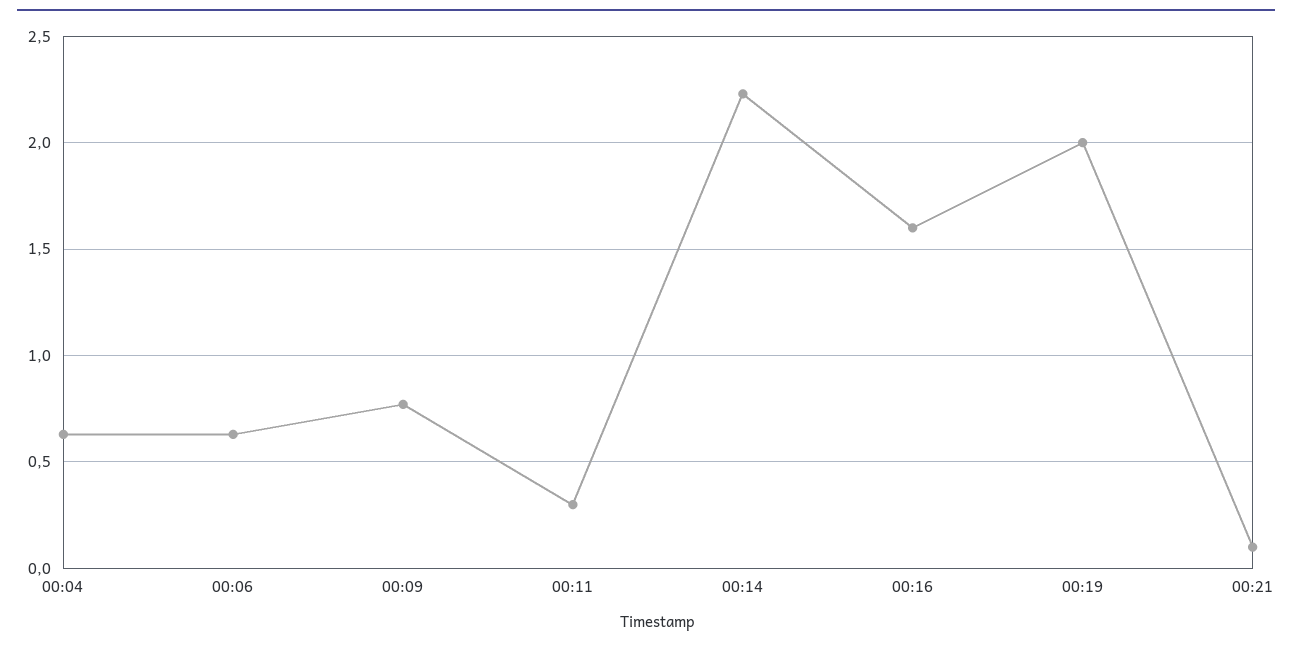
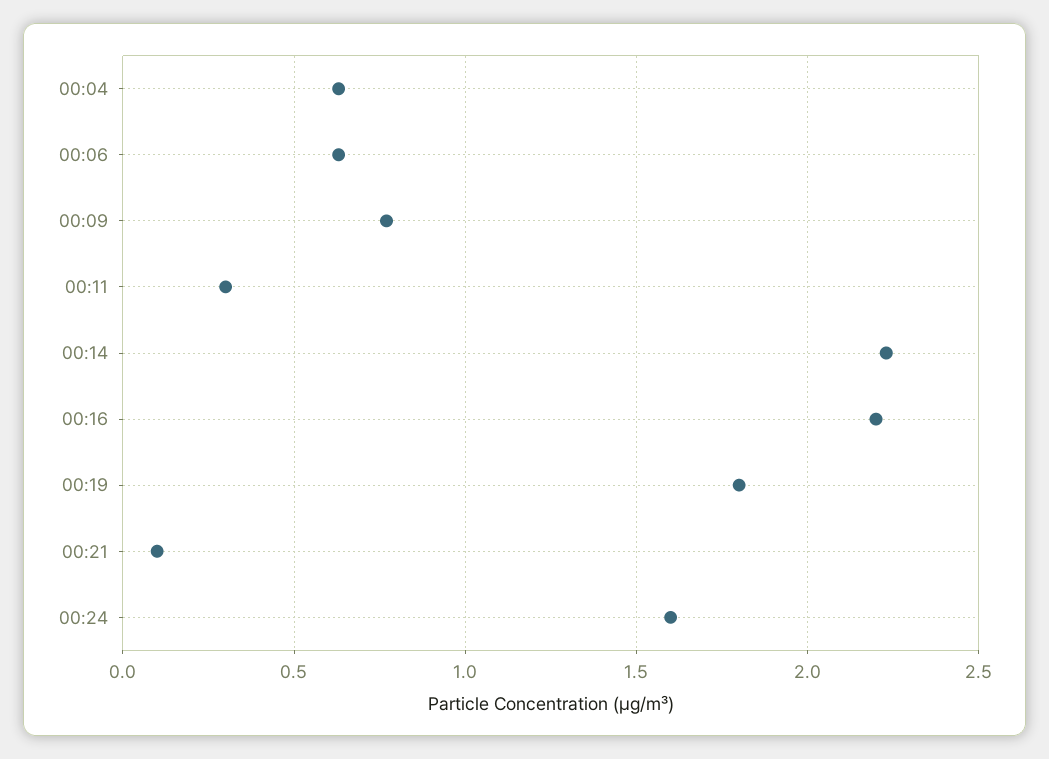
00:16: 1.6 -> 2.2
00:19: 2 -> 1.8
00:24: none -> 1.6

